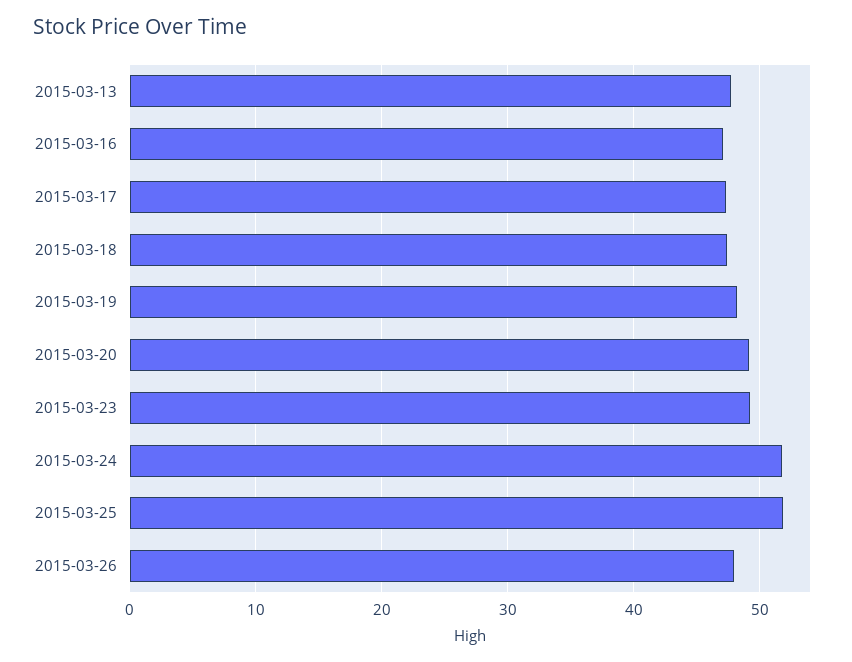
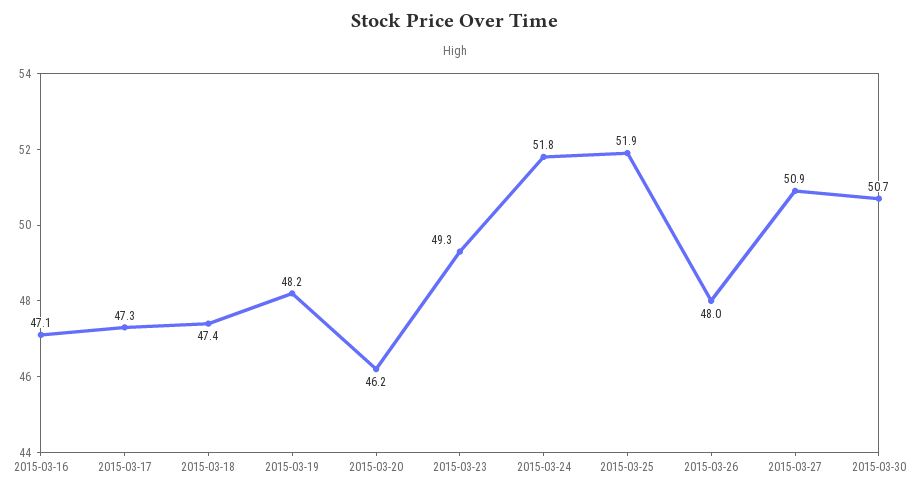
2015-03-13: 48 -> none
2015-03-20: 49 -> 46.2
2015-03-27: none -> 50.9
2015-03-30: none -> 50.7

